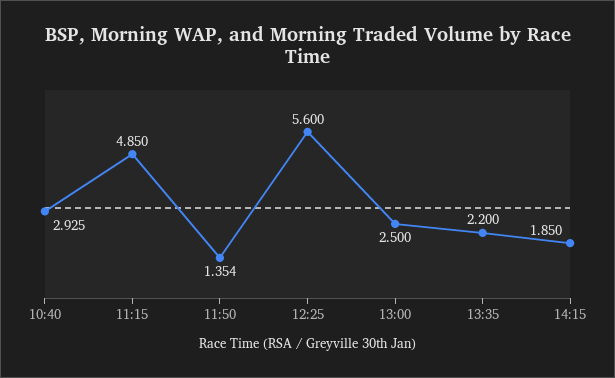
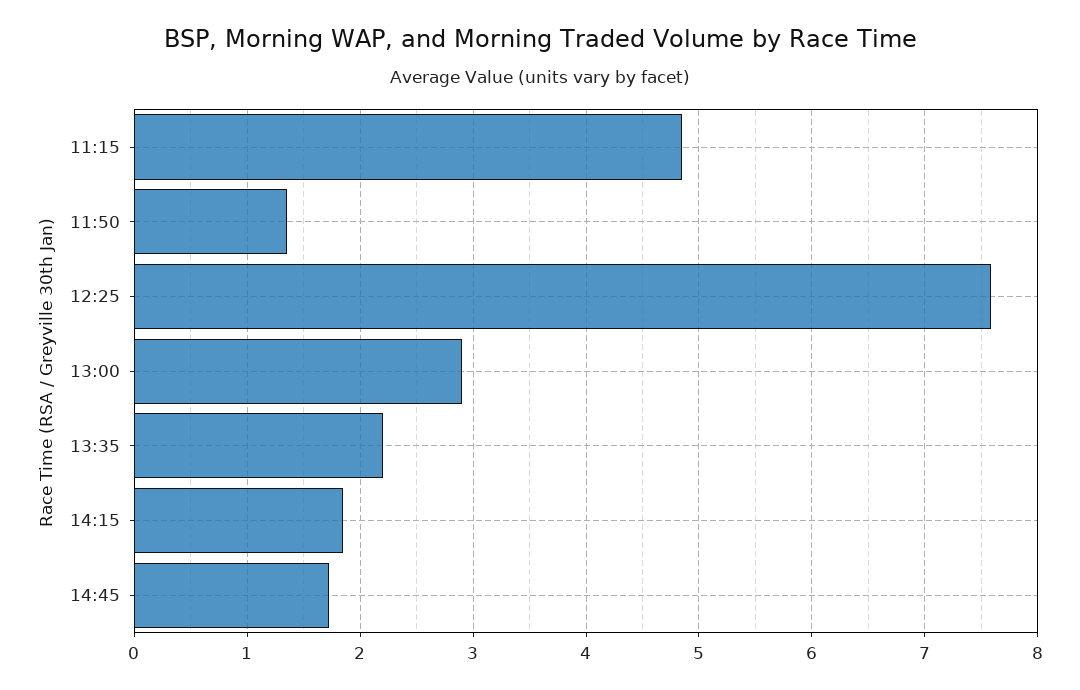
10:40: 2.925 -> none
12:25: 5.6 -> 7.6
13:00: 2.5 -> 2.9
14:45: none -> 1.7

